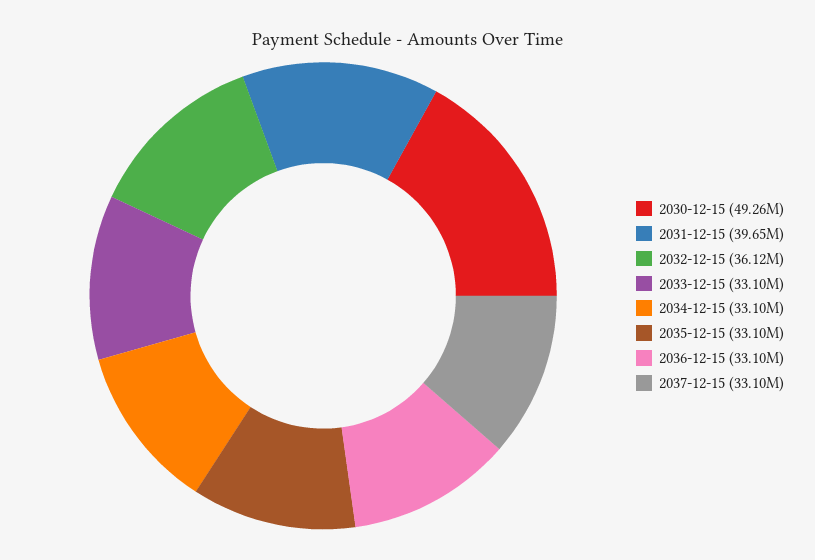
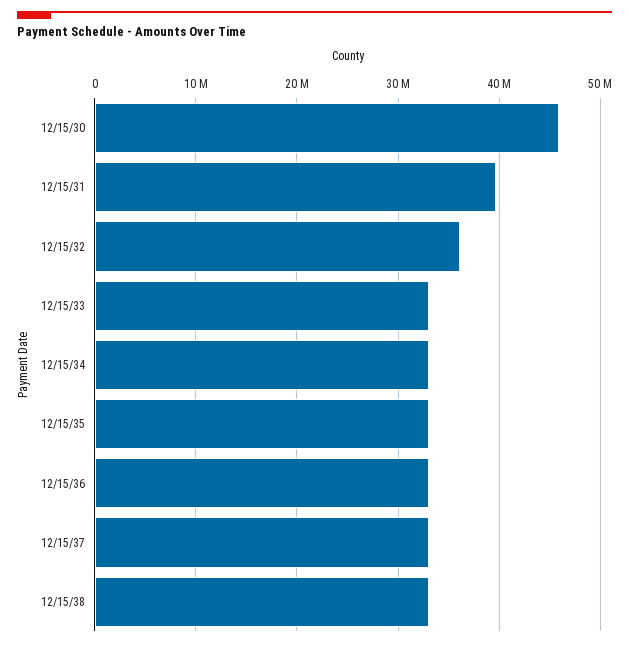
2030-12-15: 49260000 -> 46000000
12/15/38: none -> 33000000

